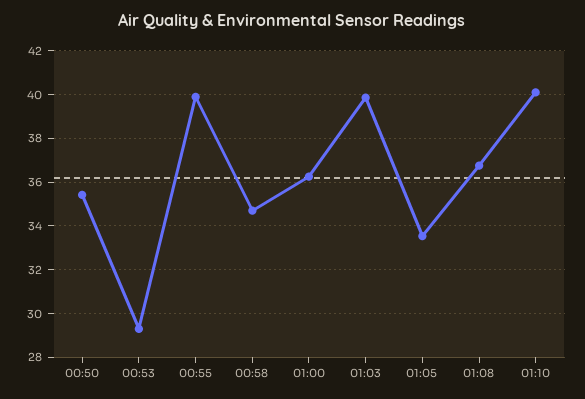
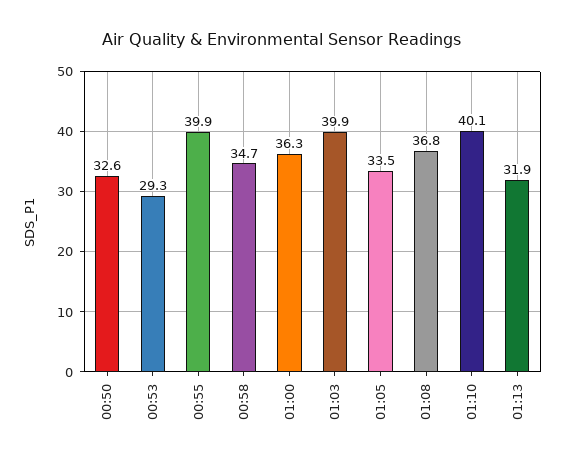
00:50: 35.5 -> 32.6
01:13: none -> 31.9

